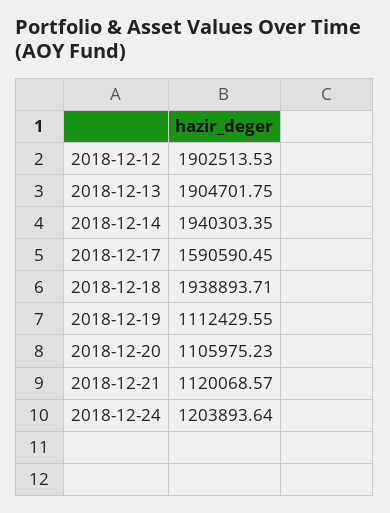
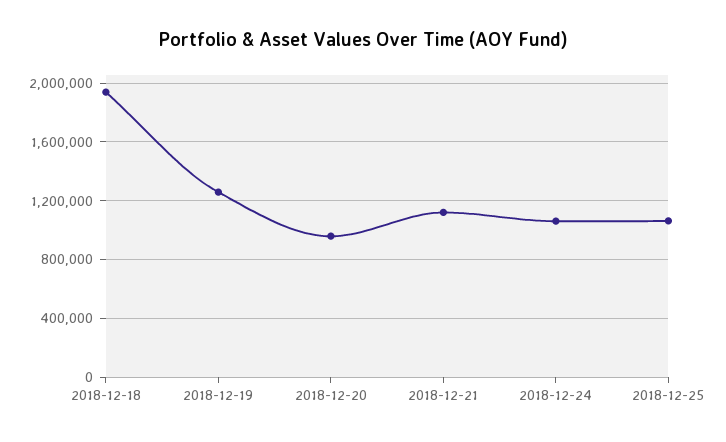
2018-12-12: 1902513.53 -> none
2018-12-13: 1904701.75 -> none
2018-12-14: 1940303.35 -> none
2018-12-17: 1590590.45 -> none
2018-12-19: 1112429.55 -> 1250000
2018-12-20: 1105975.23 -> 950000
2018-12-24: 1203893.64 -> 1050000
2018-12-25: none -> 1050000

